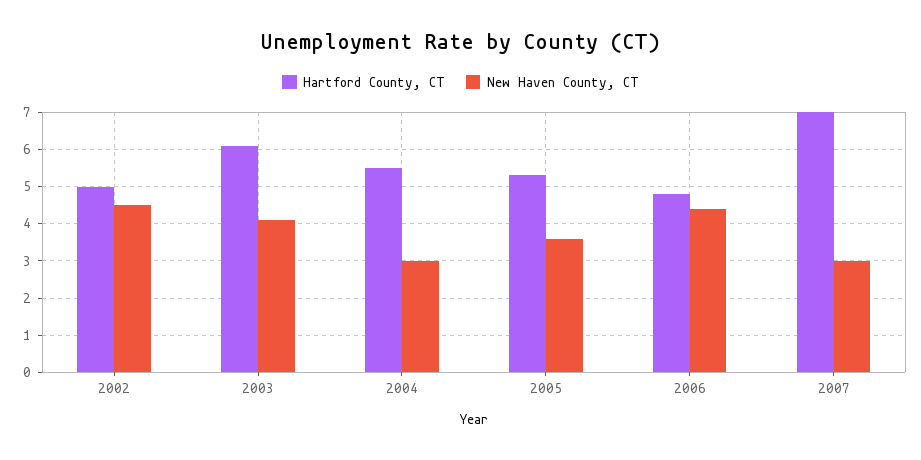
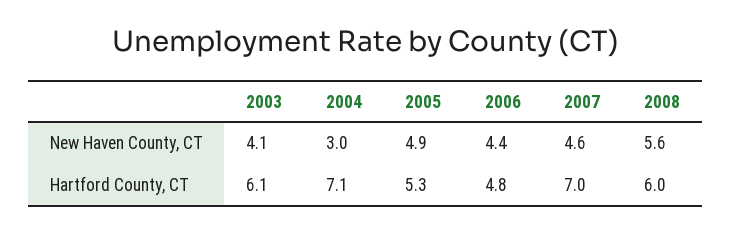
Hartford County, CT, 2002: 5 -> none
New Haven County, CT, 2002: 4.5 -> none
Hartford County, CT, 2004: 5.5 -> 7.1
New Haven County, CT, 2005: 3.5 -> 4.9
New Haven County, CT, 2007: 3 -> 4.6
New Haven County, CT, 2008: none -> 5.6
Hartford County, CT, 2008: none -> 6

